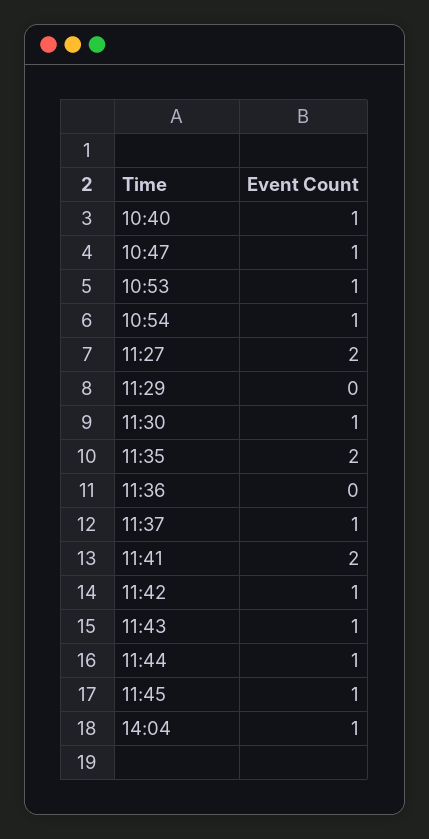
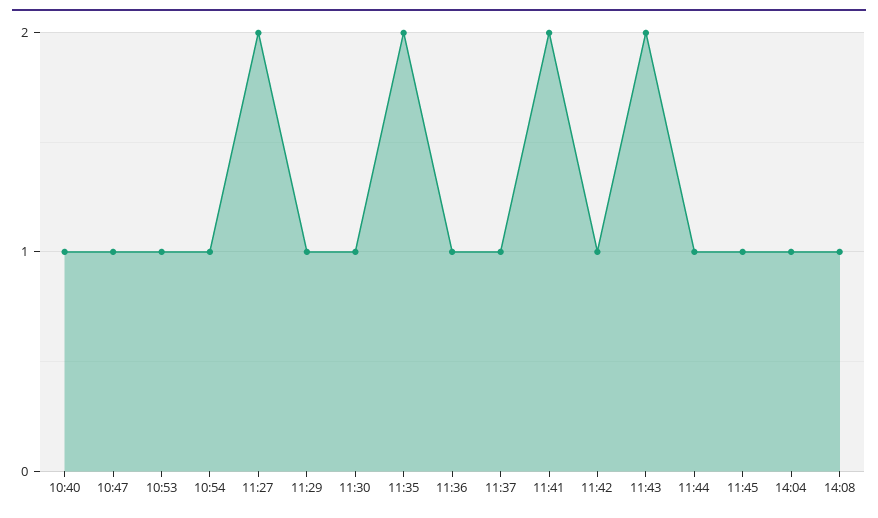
11:29: 0 -> 1
11:36: 0 -> 1
11:43: 1 -> 2
14:08: none -> 1

